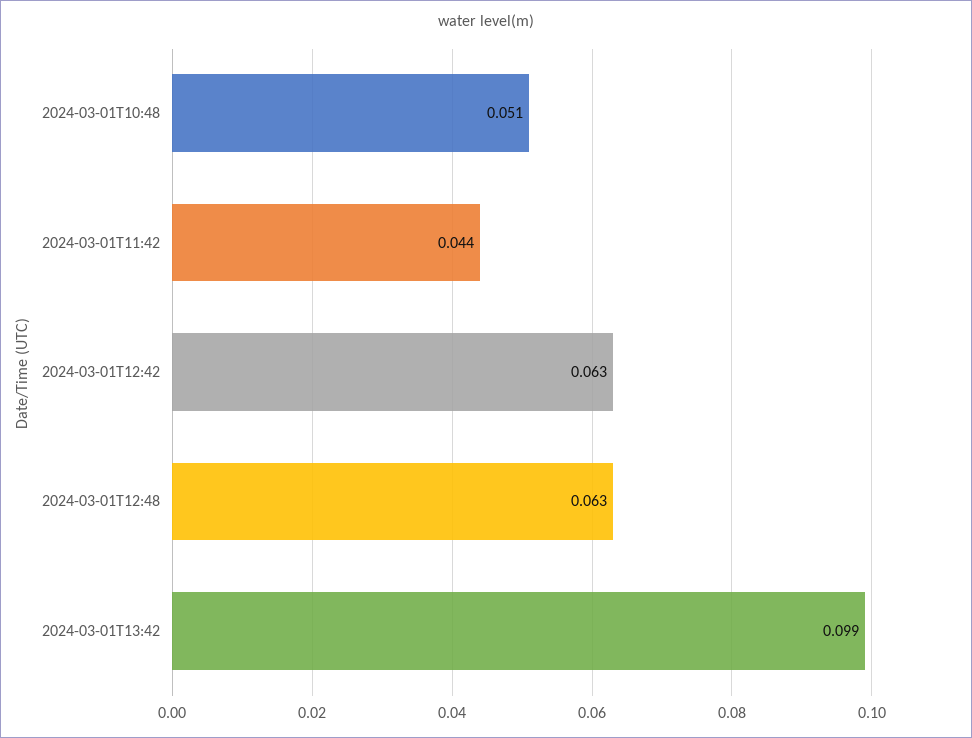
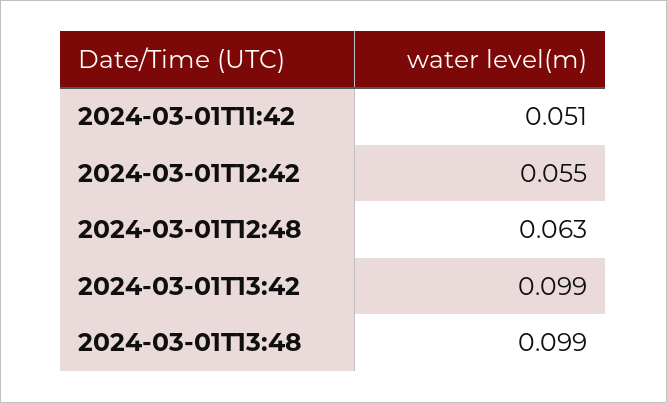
2024-03-01T10:48: 0.051 -> none
2024-03-01T11:42: 0.044 -> 0.051
2024-03-01T12:42: 0.063 -> 0.055
2024-03-01T13:48: none -> 0.099

